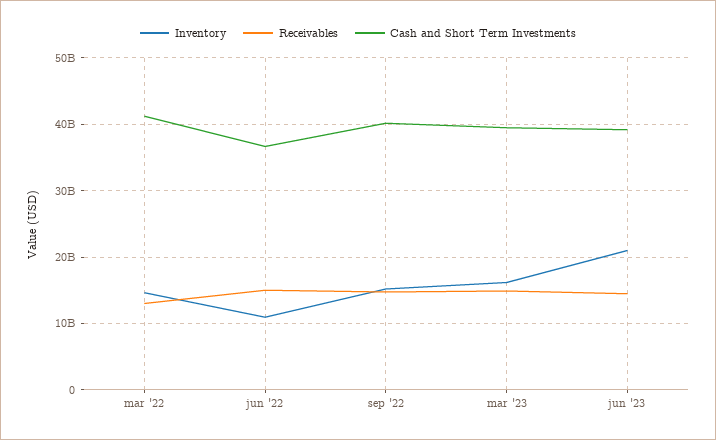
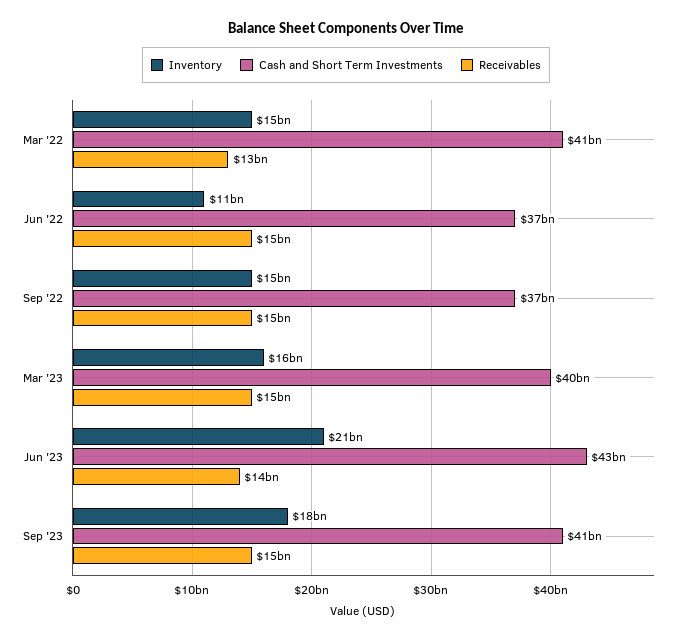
Cash and Short Term Investments, sep '22: 40000000000 -> 37000000000
Cash and Short Term Investments, jun '23: 39000000000 -> 43000000000
Inventory, Sep '23: none -> 18000000000
Cash and Short Term Investments, Sep '23: none -> 41000000000
Receivables, Sep '23: none -> 15000000000

